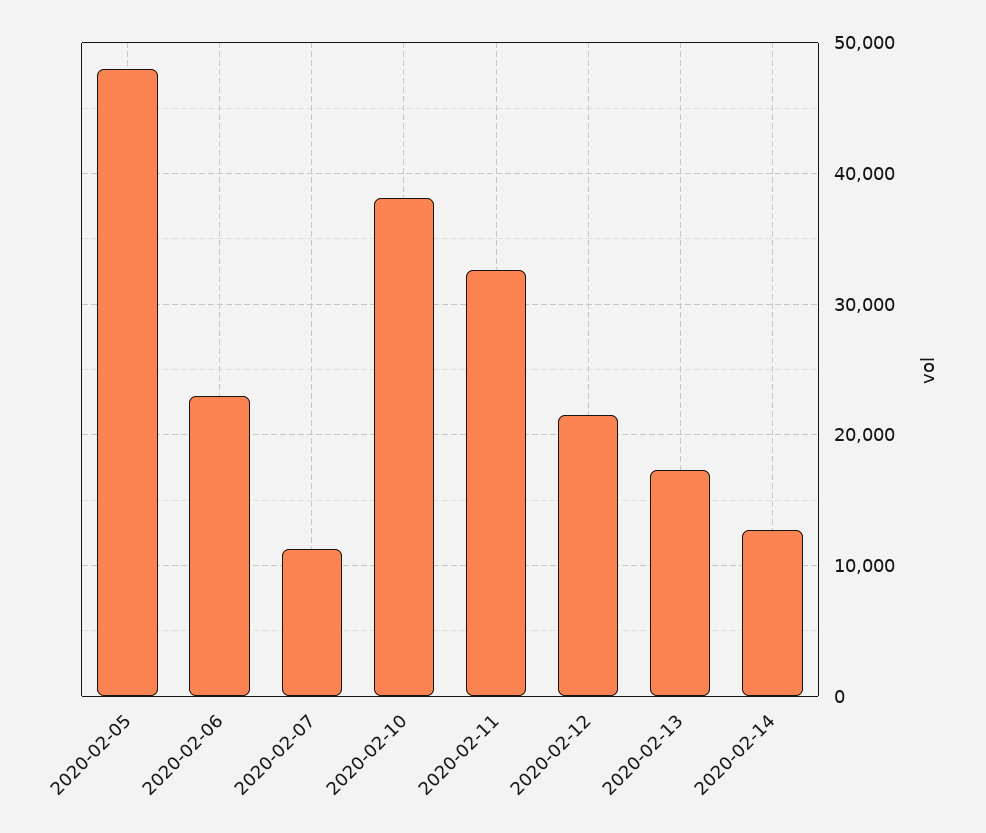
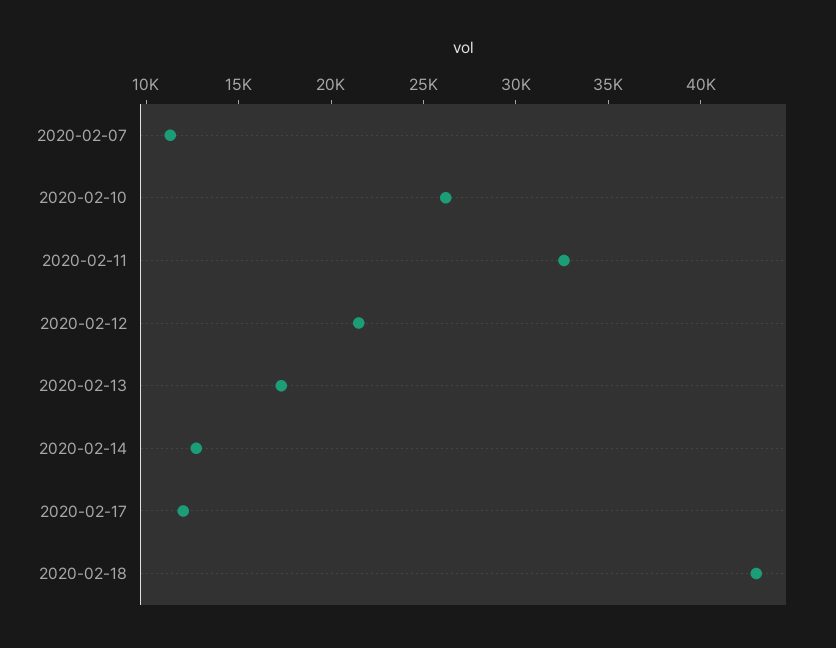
2020-02-05: 48000 -> none
2020-02-06: 23000 -> none
2020-02-10: 38000 -> 26000
2020-02-17: none -> 12000
2020-02-18: none -> 43000

